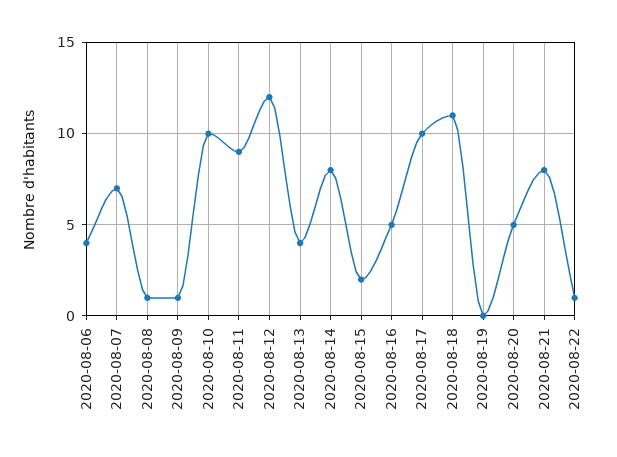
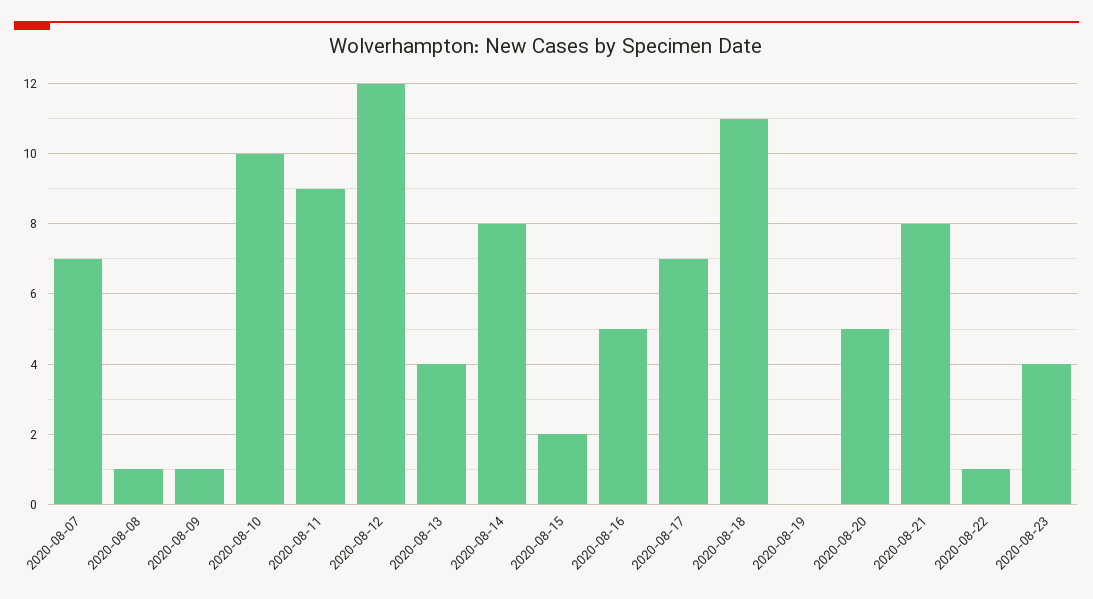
2020-08-06: 4 -> none
2020-08-17: 10 -> 7
2020-08-23: none -> 4

